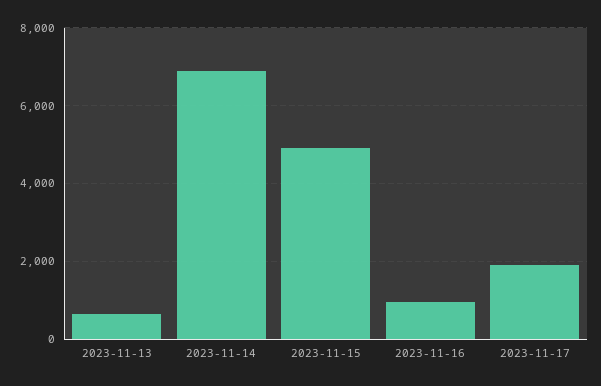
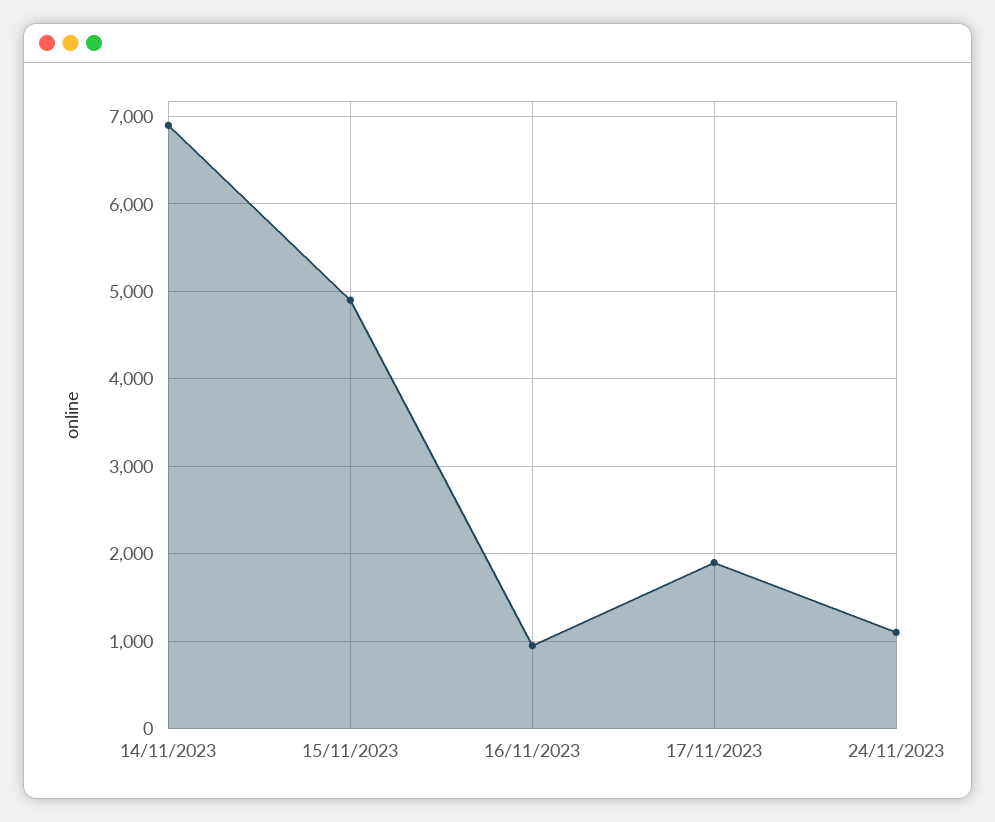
2023-11-13: 600 -> none
24/11/2023: none -> 1100

